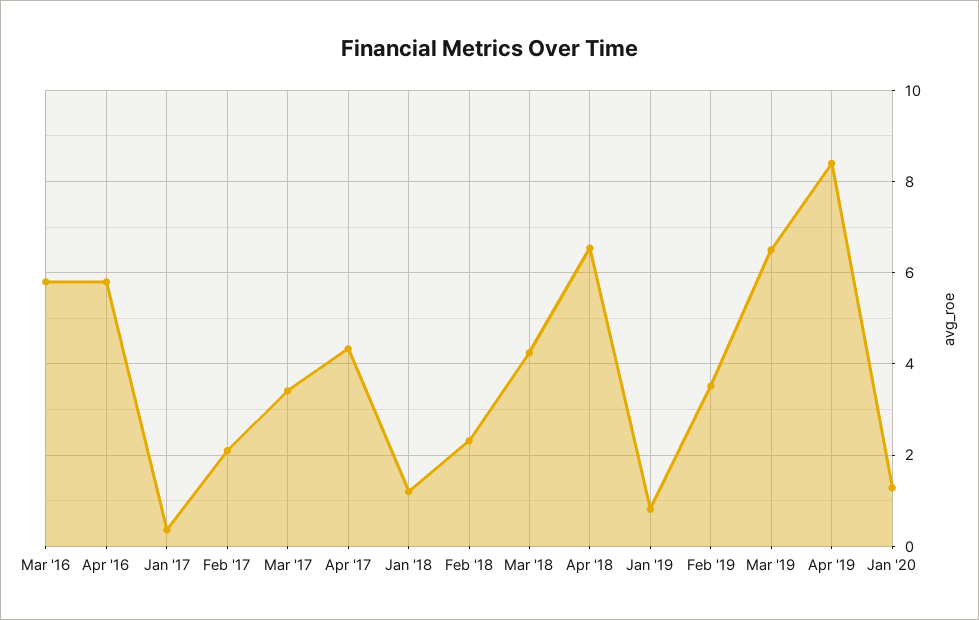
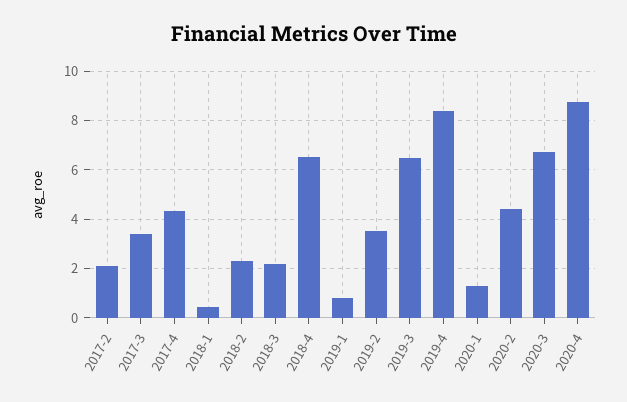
Mar '16: 5.8 -> none
Apr '16: 5.8 -> none
Jan '17: 0.4 -> none
Jan '18: 1.2 -> 0.5
Mar '18: 4.2 -> 2.25
2020-2: none -> 4.5
2020-3: none -> 6.75
2020-4: none -> 8.75

